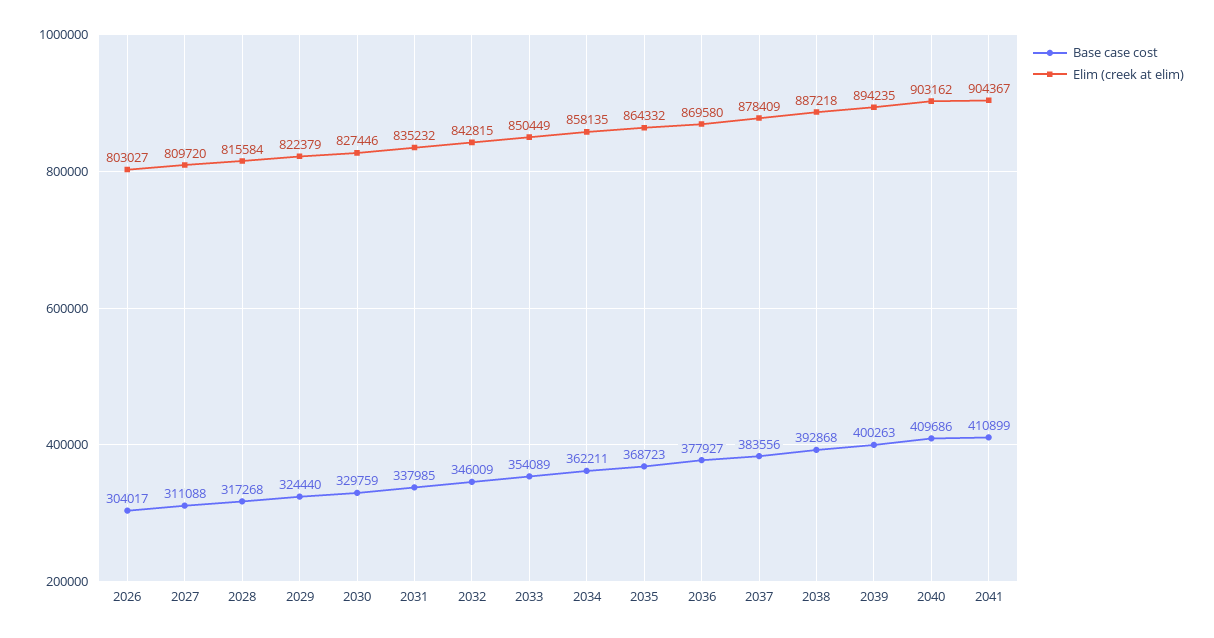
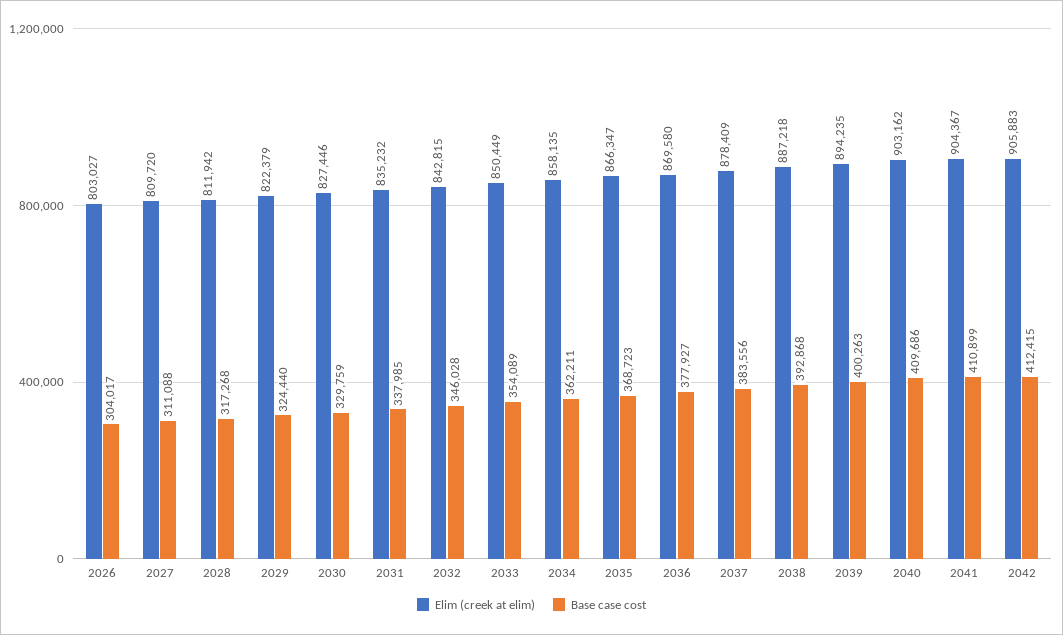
Elim (creek at elim), 2028: 815584 -> 811942
Base case cost, 2032: 346009 -> 346028
Elim (creek at elim), 2035: 864332 -> 866347
Elim (creek at elim), 2042: none -> 905883
Base case cost, 2042: none -> 412415

